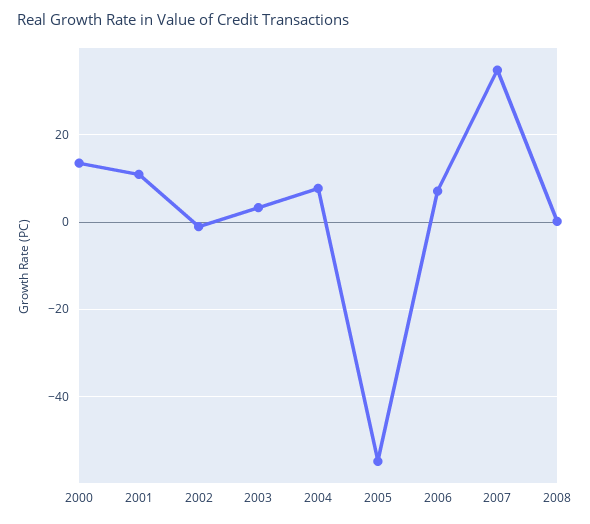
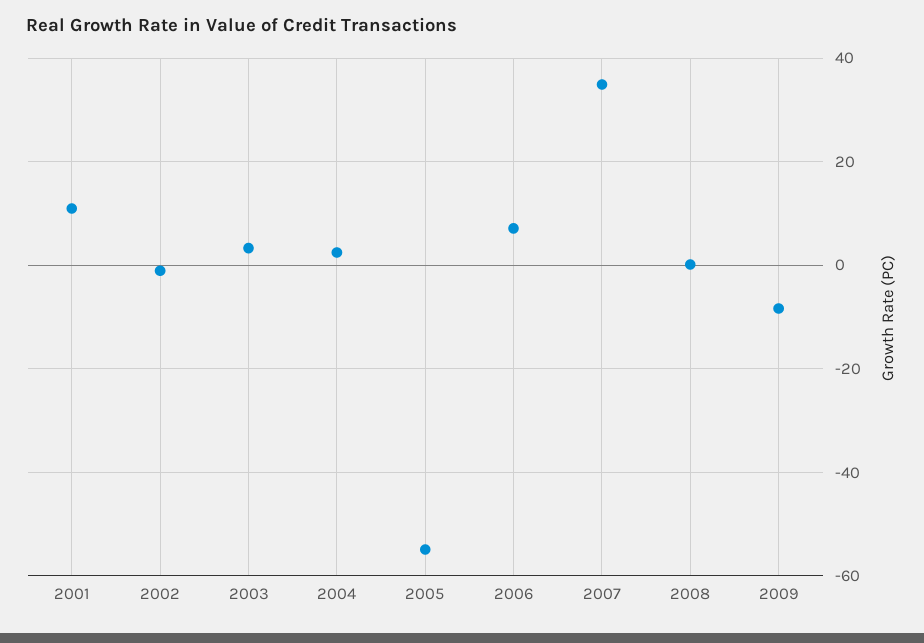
2000: 14 -> none
2004: 8 -> 2
2009: none -> -8

